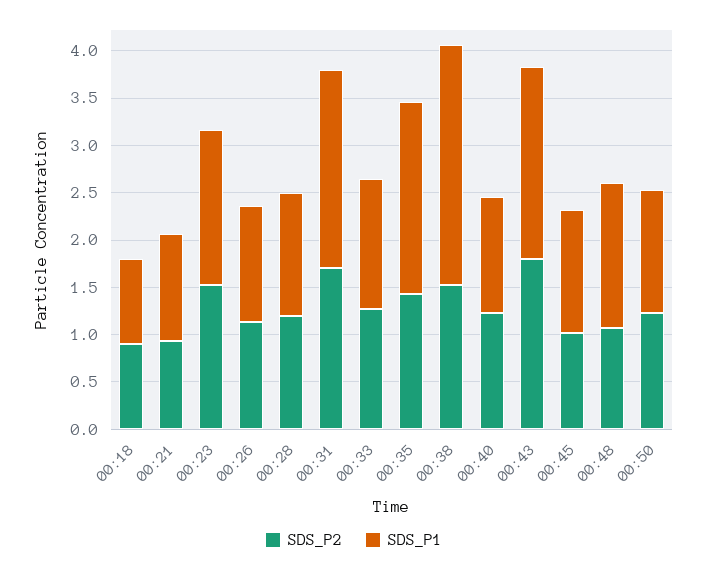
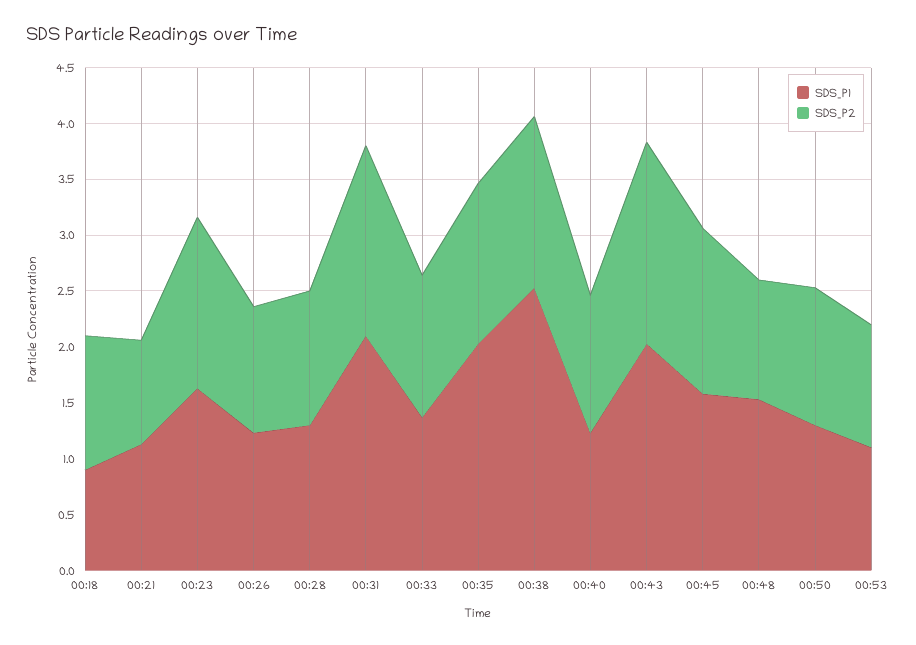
SDS_P2, 00:18: 0.9 -> 1.2
SDS_P2, 00:45: 1 -> 1.5
SDS_P1, 00:45: 1.3 -> 1.6
SDS_P1, 00:53: none -> 1.1
SDS_P2, 00:53: none -> 1.1

